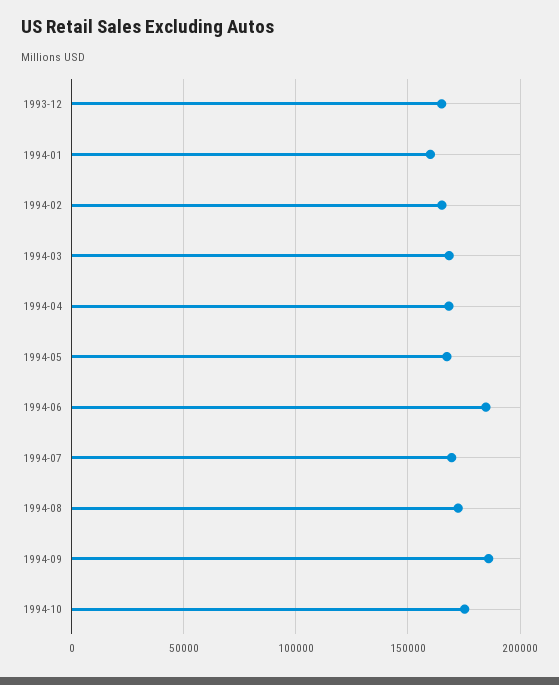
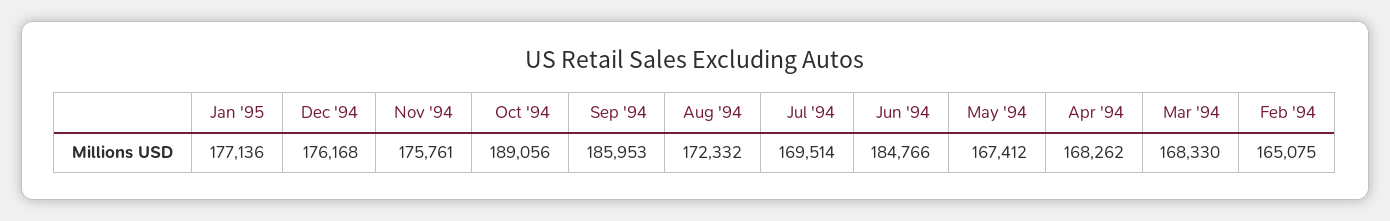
1993-12: 165000 -> none
1994-01: 160000 -> none
1994-10: 175000 -> 189056
Jan '95: none -> 177136
Dec '94: none -> 176168
Nov '94: none -> 175761

